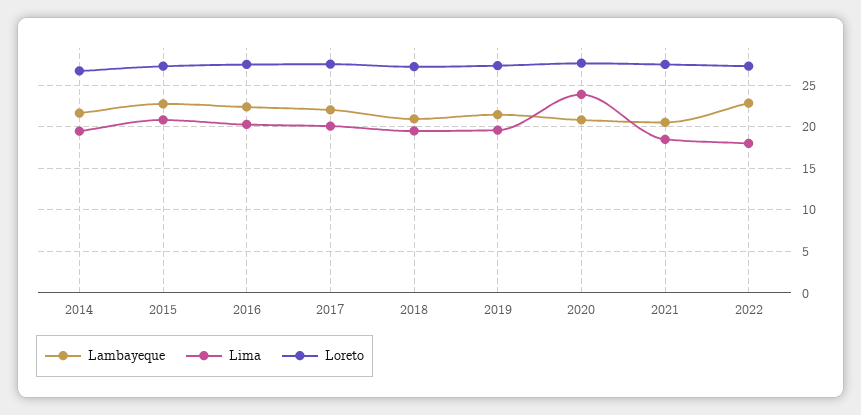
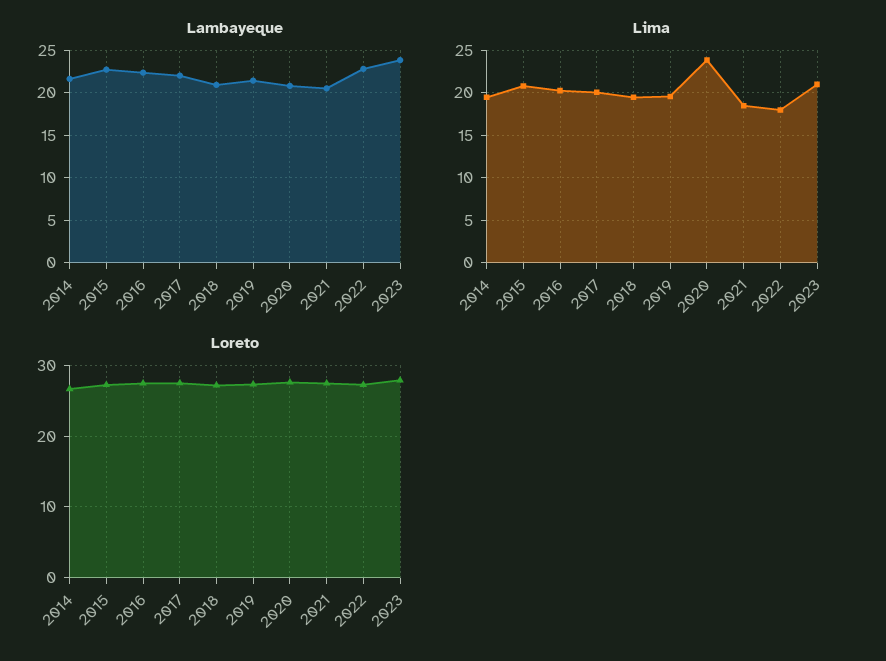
Lambayeque, 2023: none -> 24
Lima, 2023: none -> 21
Loreto, 2023: none -> 28

